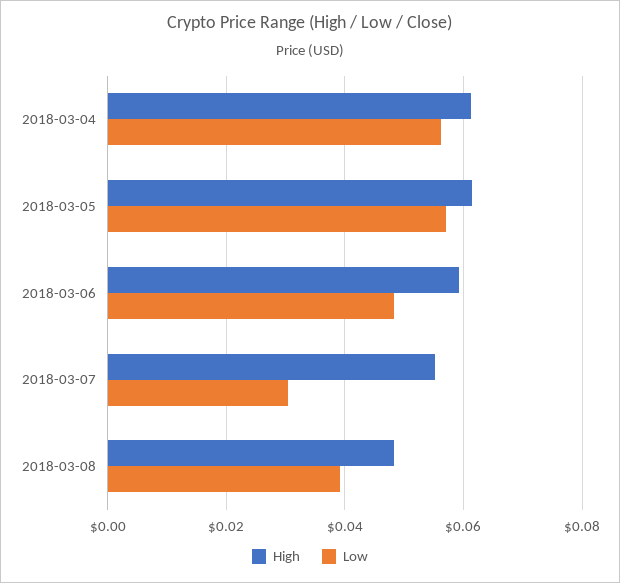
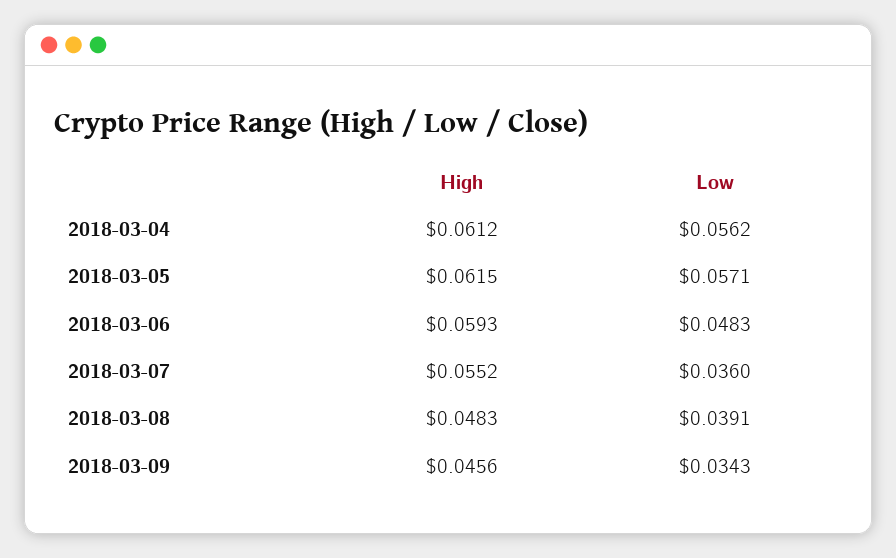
Low, 2018-03-07: 0.03 -> 0.036
High, 2018-03-09: none -> 0.0456
Low, 2018-03-09: none -> 0.0343

